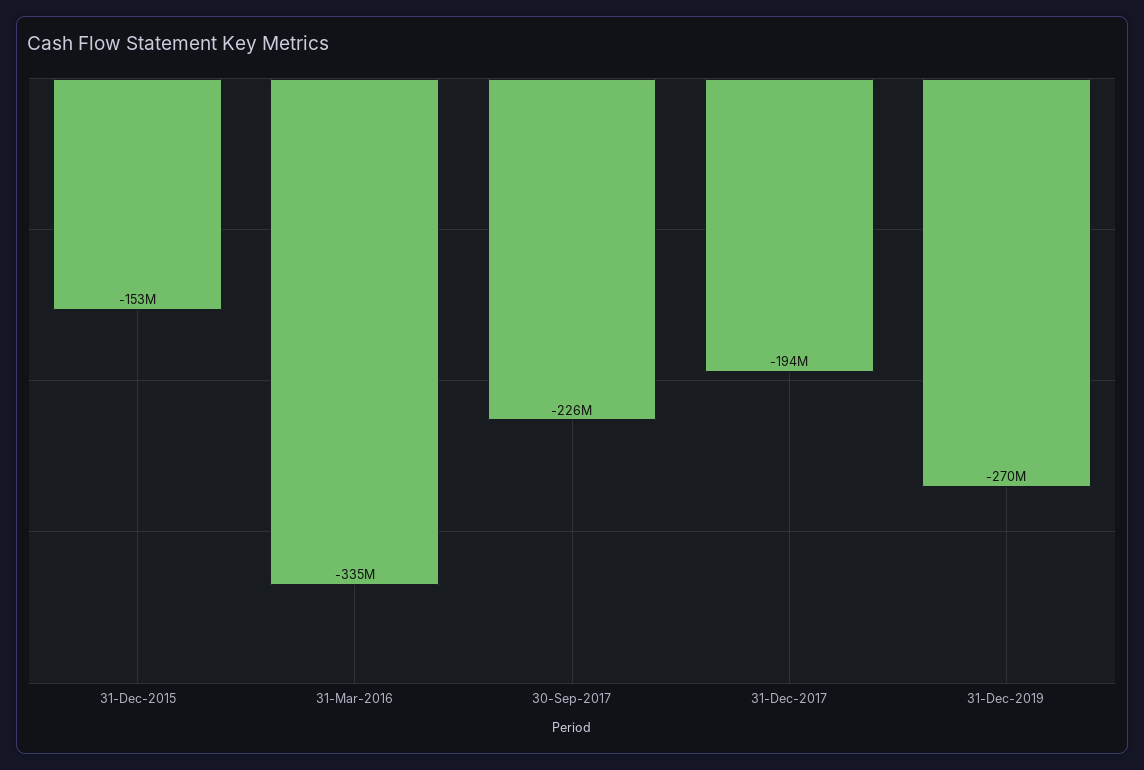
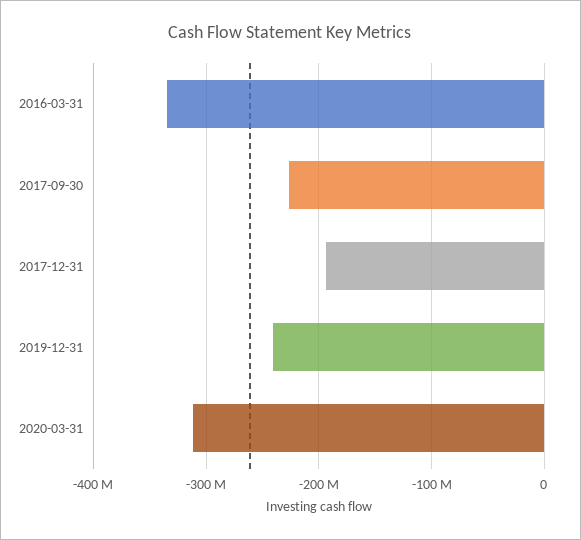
31-Dec-2015: -153000000 -> none
31-Dec-2019: -270000000 -> -240000000
2020-03-31: none -> -310000000

